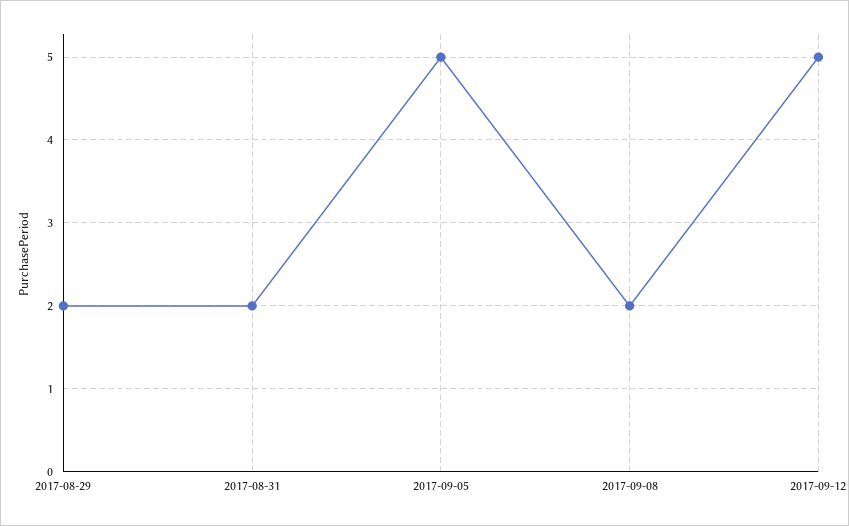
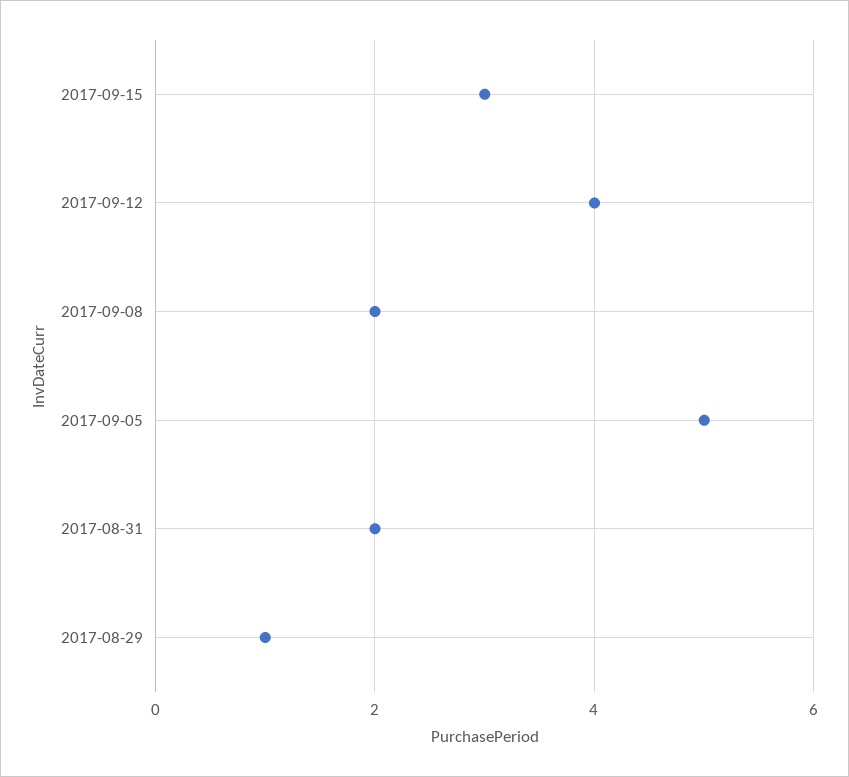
2017-08-29: 2 -> 1
2017-09-12: 5 -> 4
2017-09-15: none -> 3

